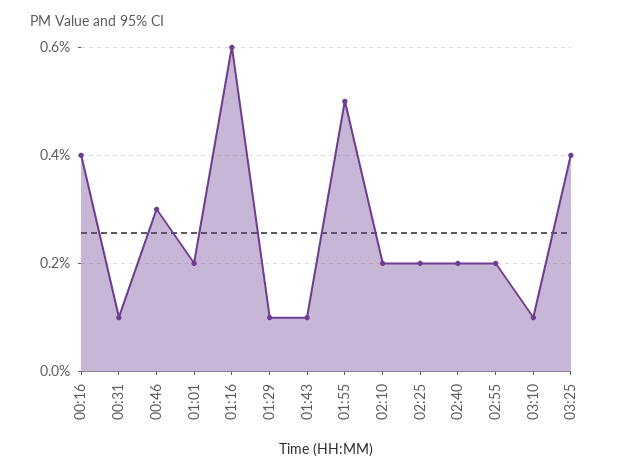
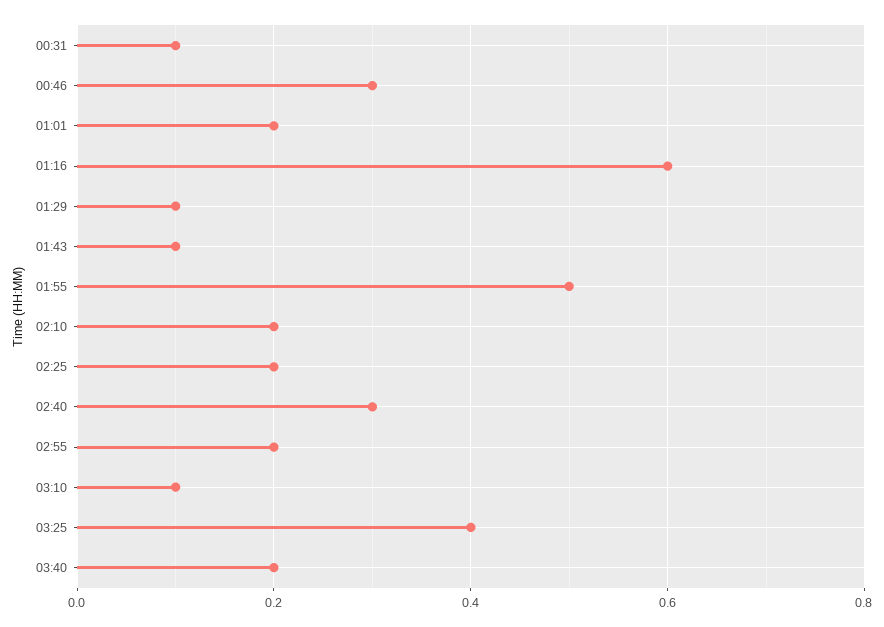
00:16: 0.4 -> none
02:40: 0.2 -> 0.3
03:40: none -> 0.2

